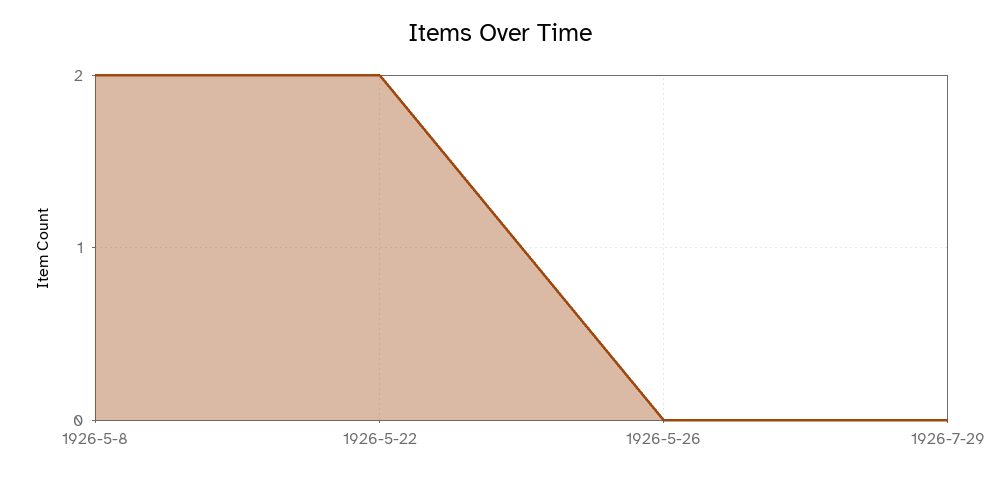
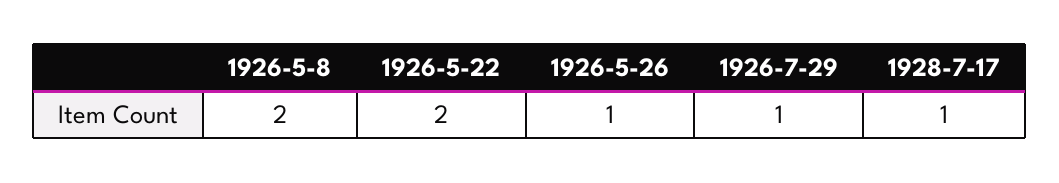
1926-5-26: 0 -> 1
1926-7-29: 0 -> 1
1928-7-17: none -> 1

